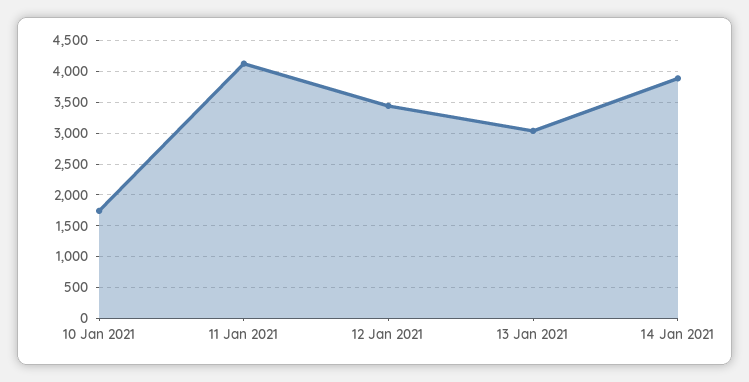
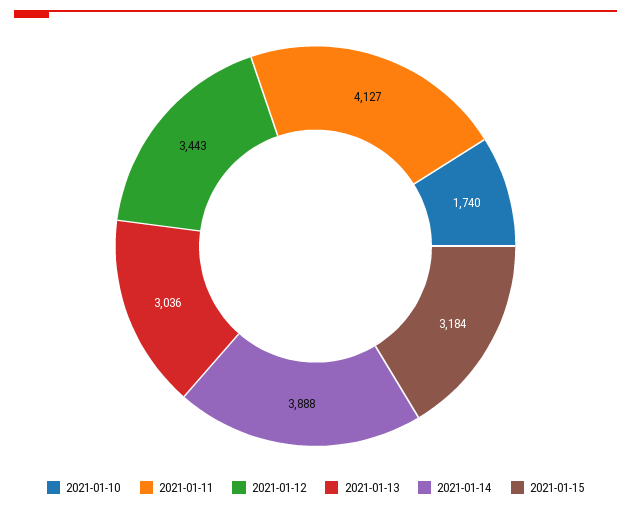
2021-01-15: none -> 3184

